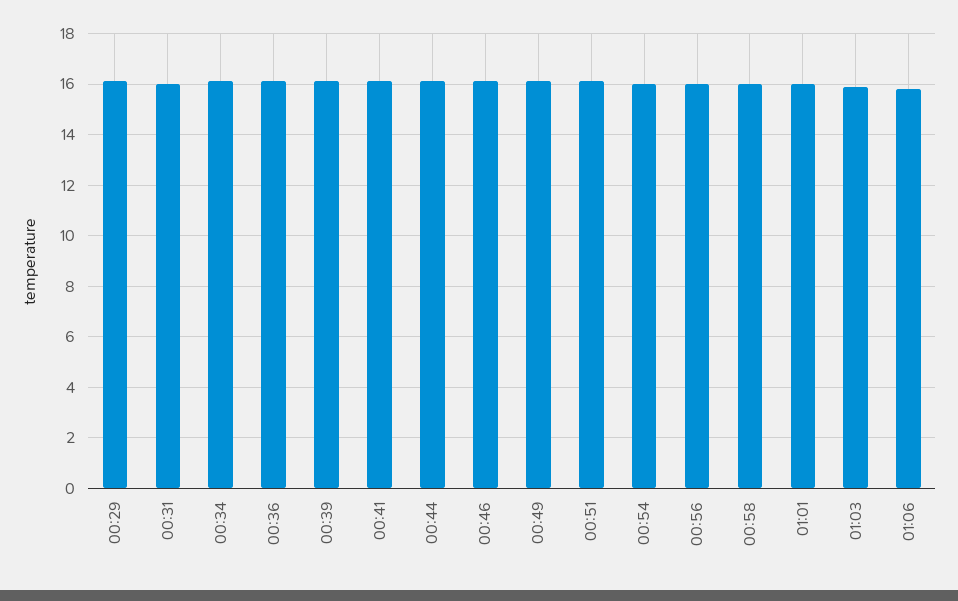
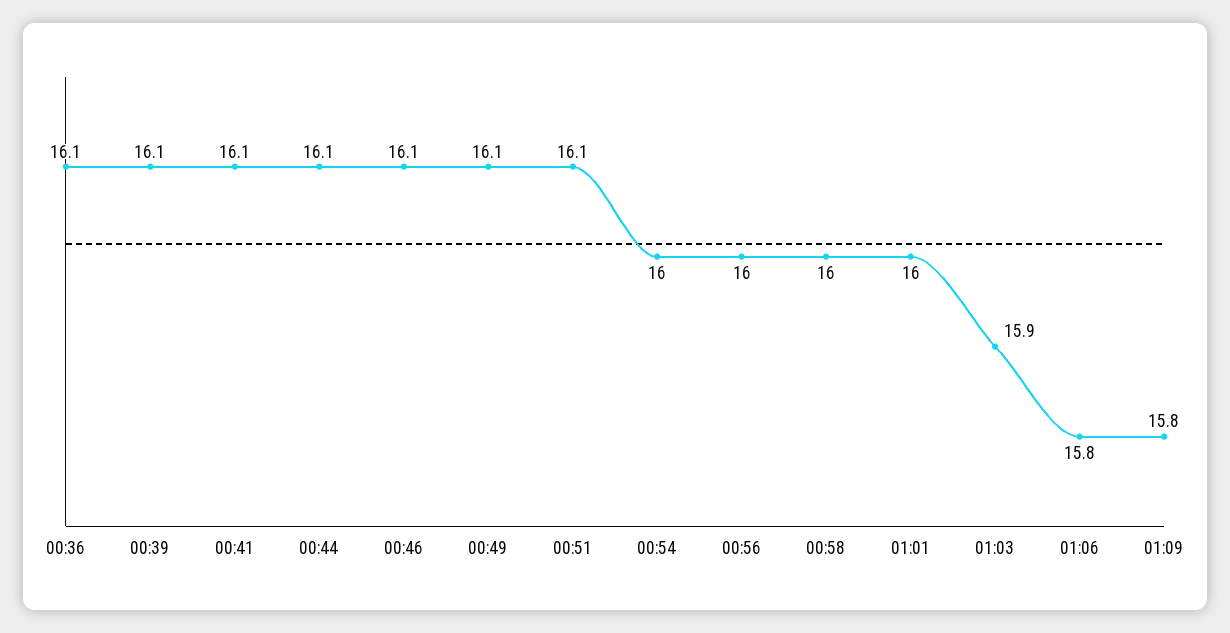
00:29: 16 -> none
00:31: 16 -> none
00:34: 16 -> none
01:09: none -> 15.8

